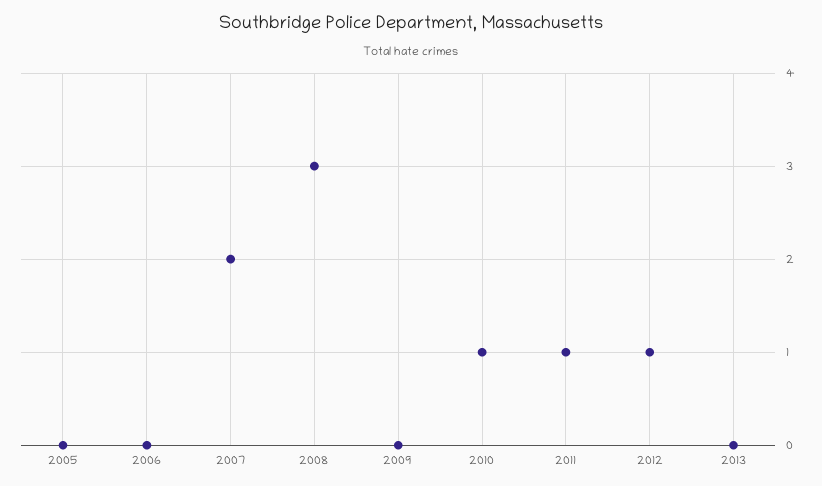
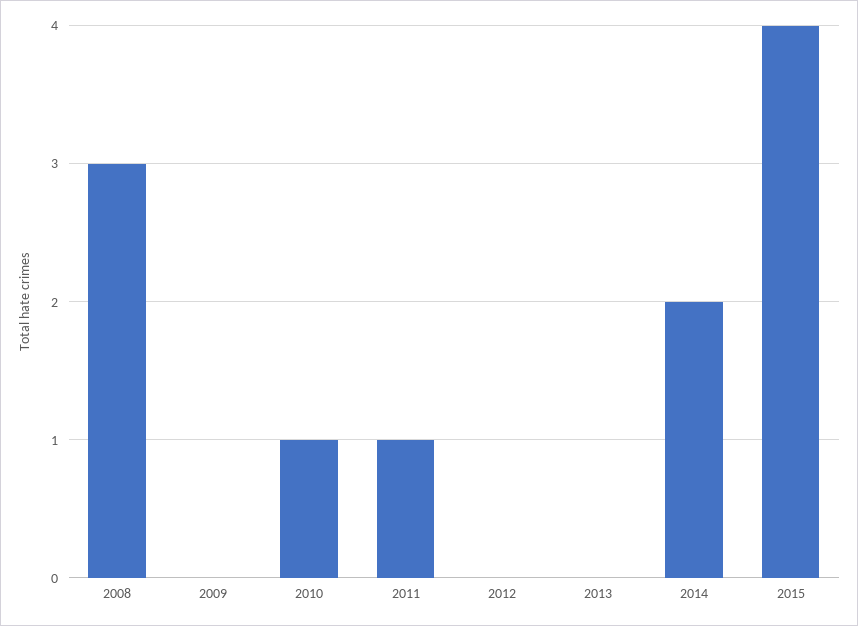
2005: 0 -> none
2006: 0 -> none
2007: 2 -> none
2012: 1 -> 0
2014: none -> 2
2015: none -> 4

